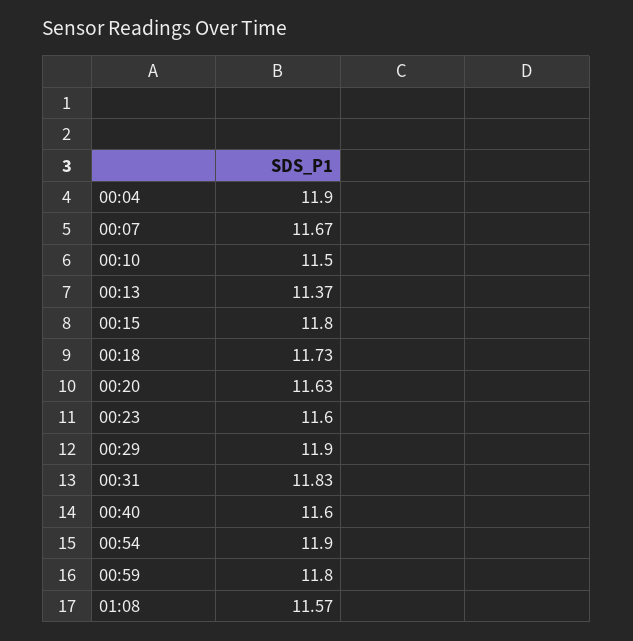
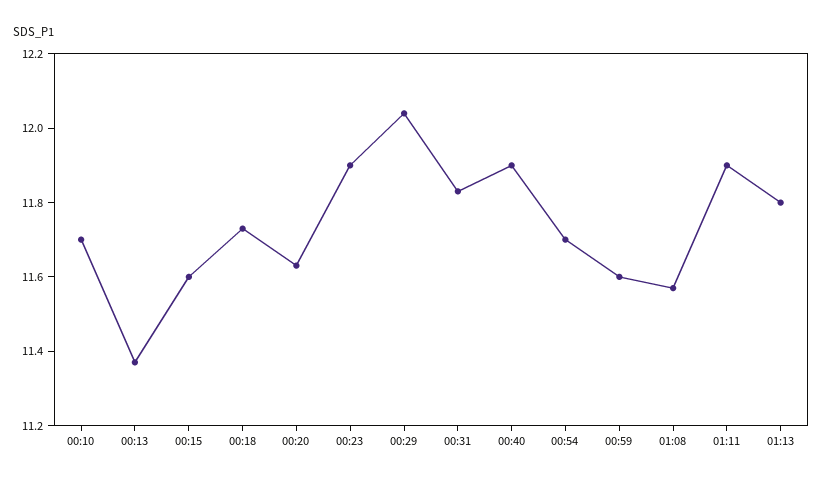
00:04: 11.9 -> none
00:07: 11.67 -> none
00:10: 11.5 -> 11.7
00:15: 11.8 -> 11.6
00:23: 11.6 -> 11.9
00:29: 11.9 -> 12.05
00:40: 11.6 -> 11.9
00:54: 11.9 -> 11.7
00:59: 11.8 -> 11.6
01:11: none -> 11.9
01:13: none -> 11.8

